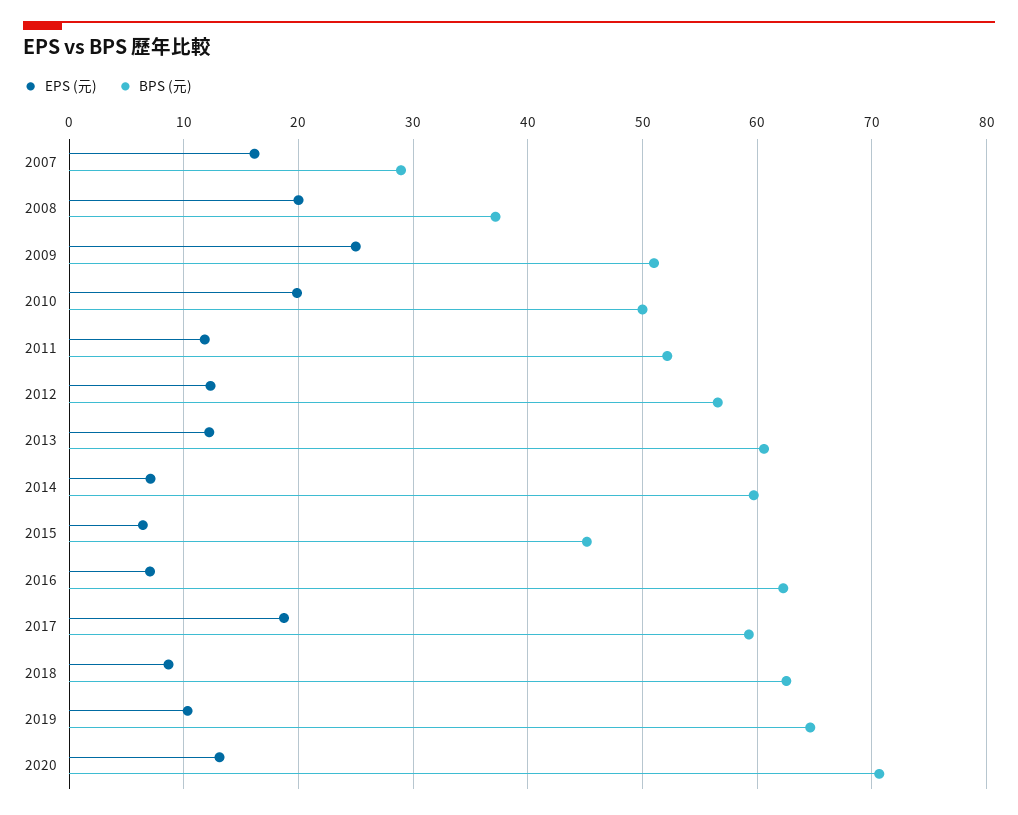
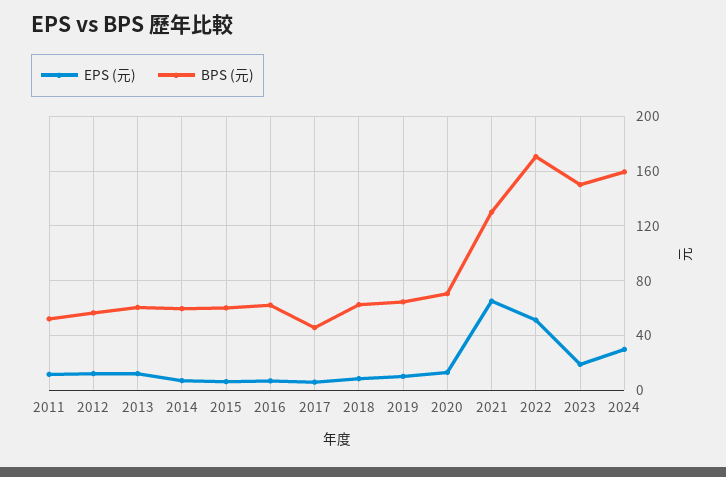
EPS (元), 2007: 16 -> none
BPS (元), 2007: 29 -> none
EPS (元), 2008: 20 -> none
BPS (元), 2008: 37 -> none
EPS (元), 2009: 25 -> none
BPS (元), 2009: 51 -> none
EPS (元), 2010: 20 -> none
BPS (元), 2010: 50 -> none
BPS (元), 2015: 45 -> 60
EPS (元), 2017: 19 -> 5
BPS (元), 2017: 59 -> 45
EPS (元), 2021: none -> 65
BPS (元), 2021: none -> 130
EPS (元), 2022: none -> 50
BPS (元), 2022: none -> 170
EPS (元), 2023: none -> 20
BPS (元), 2023: none -> 150
EPS (元), 2024: none -> 30
BPS (元), 2024: none -> 160

